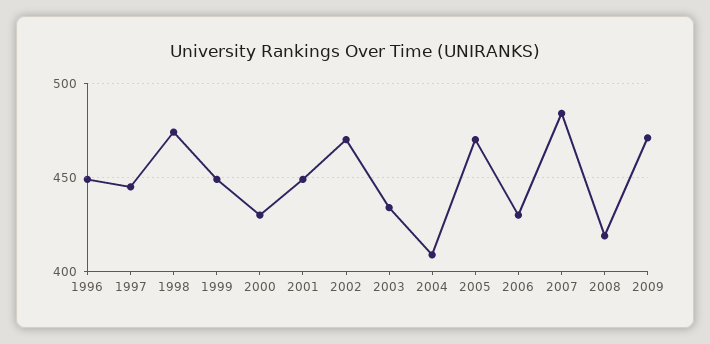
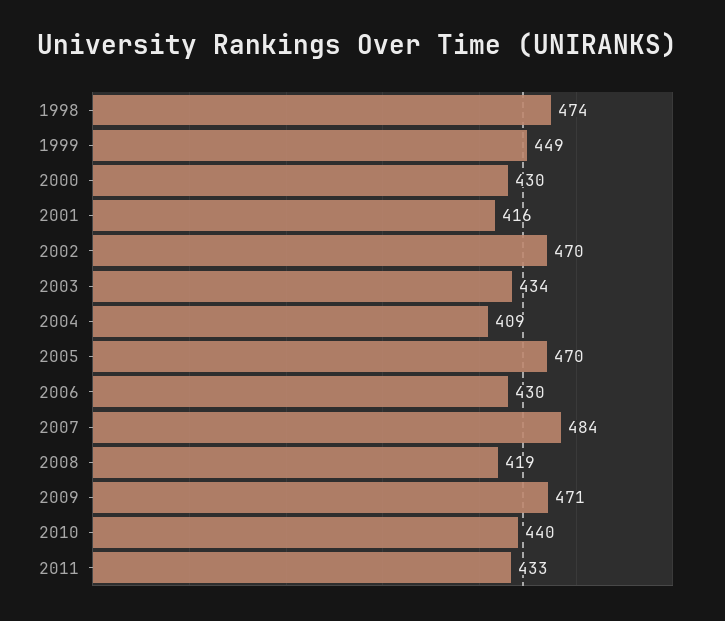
1996: 450 -> none
1997: 445 -> none
2001: 450 -> 416
2010: none -> 440
2011: none -> 433

